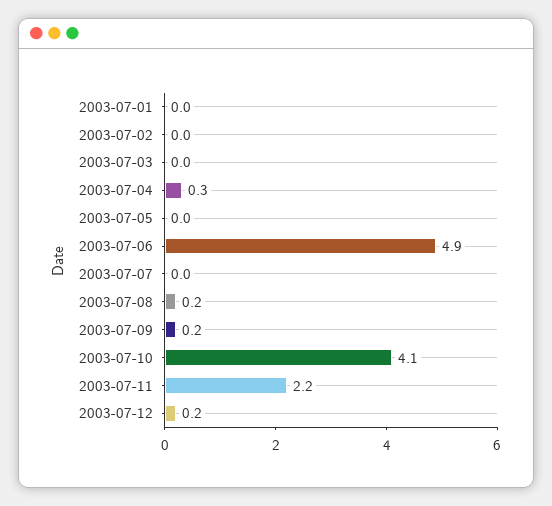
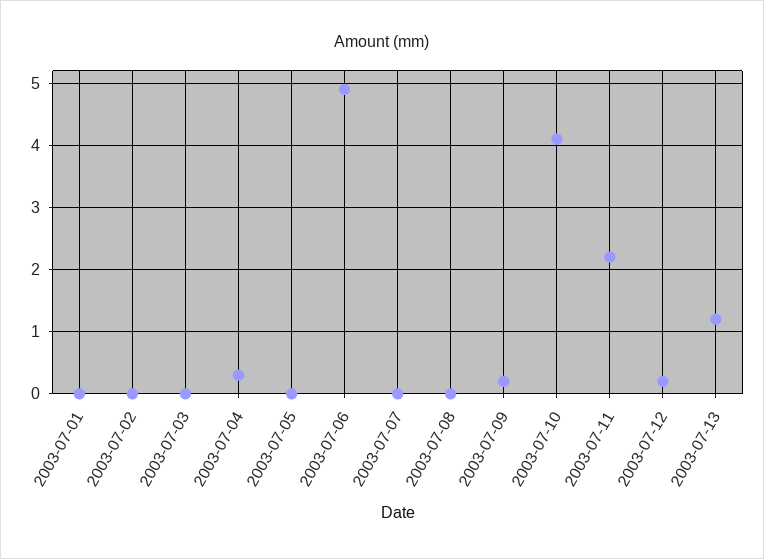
2003-07-08: 0.2 -> 0
2003-07-13: none -> 1.2

